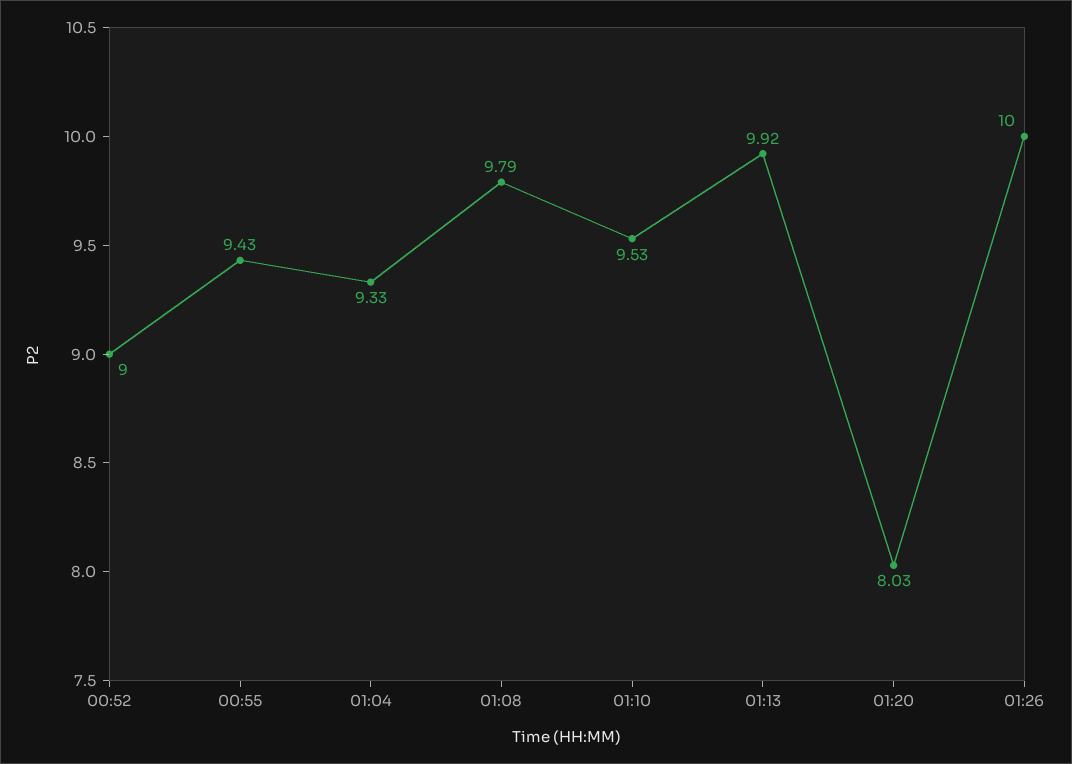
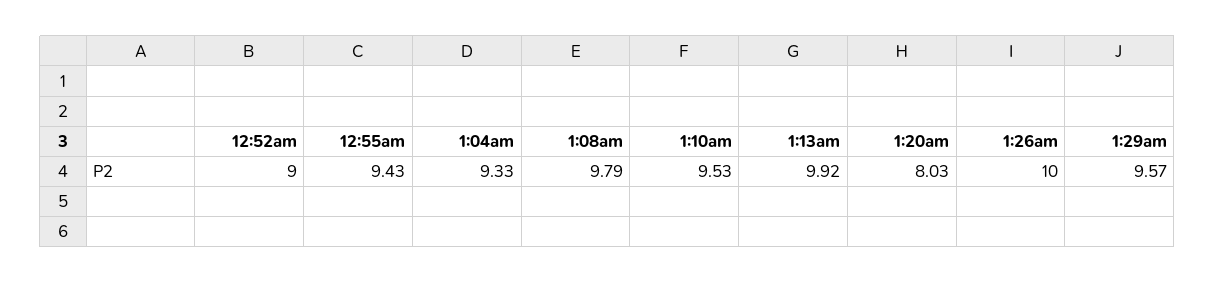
1:29am: none -> 9.57

